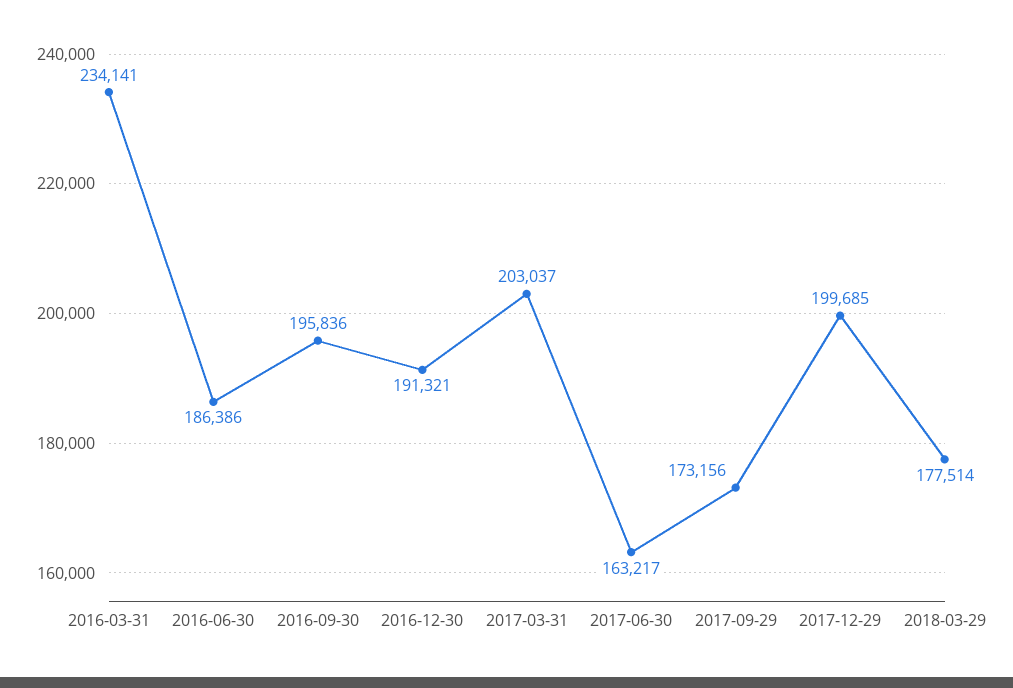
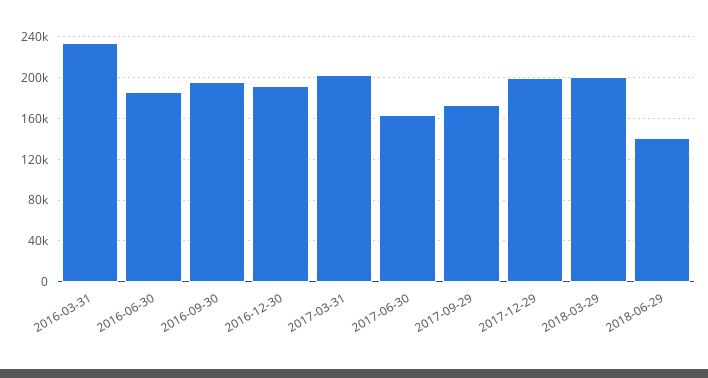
2018-03-29: 177514 -> 200000
2018-06-29: none -> 140000

